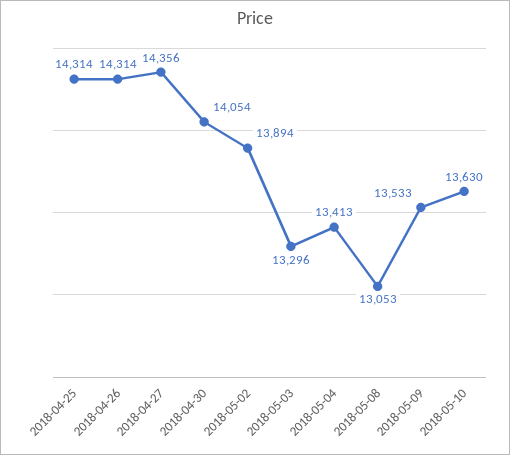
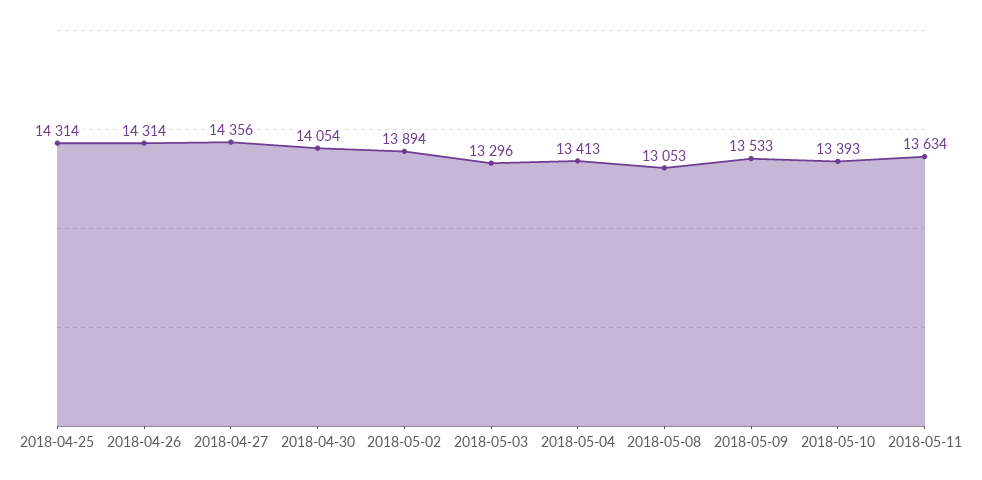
2018-05-10: 13630 -> 13393
2018-05-11: none -> 13634

